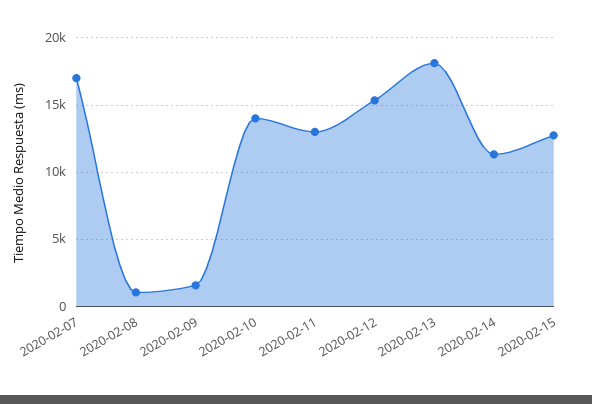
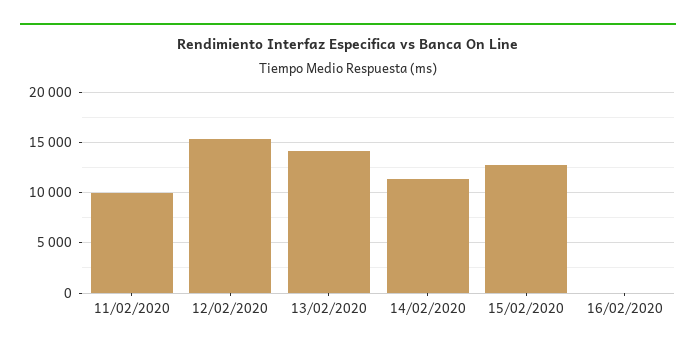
2020-02-07: 17000 -> none
2020-02-08: 1000 -> none
2020-02-09: 1500 -> none
2020-02-10: 14000 -> none
2020-02-11: 13000 -> 10000
2020-02-13: 18000 -> 14000
16/02/2020: none -> 0

